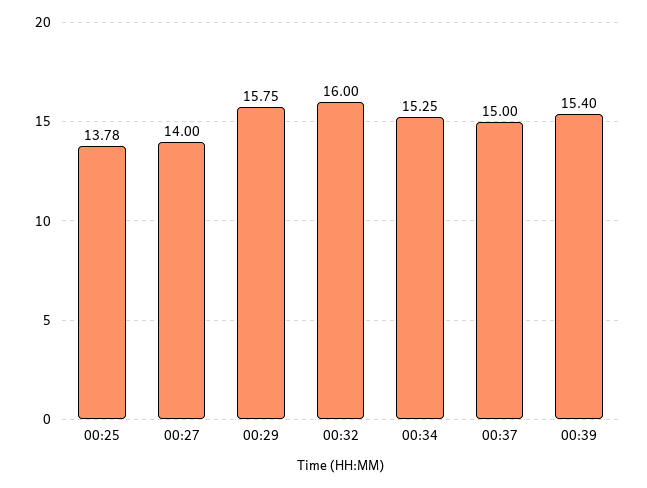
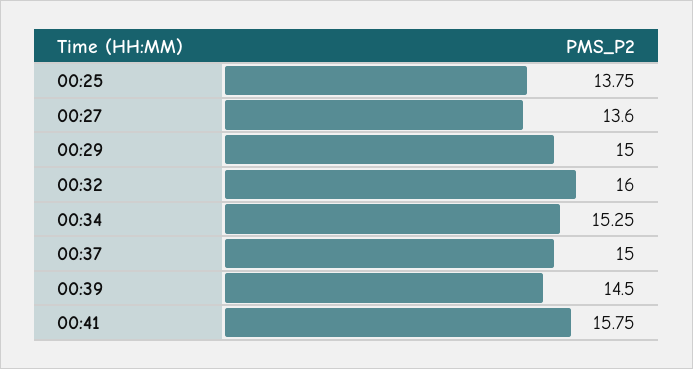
00:25: 13.78 -> 13.75
00:27: 14 -> 13.6
00:29: 15.75 -> 15
00:39: 15.4 -> 14.5
00:41: none -> 15.75

